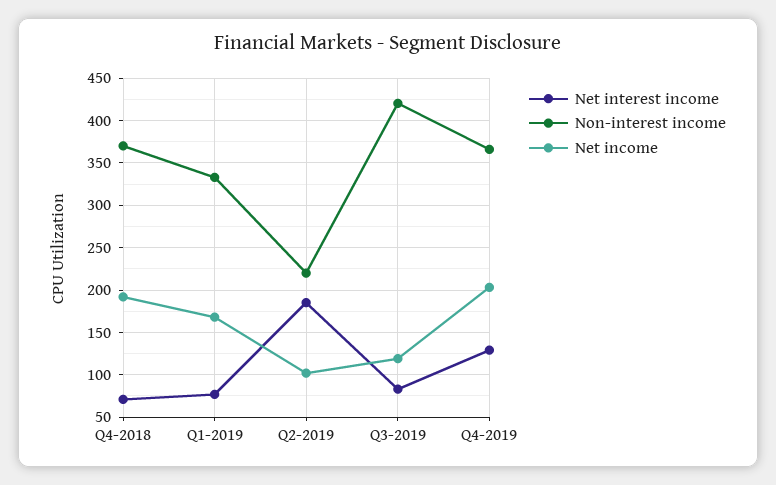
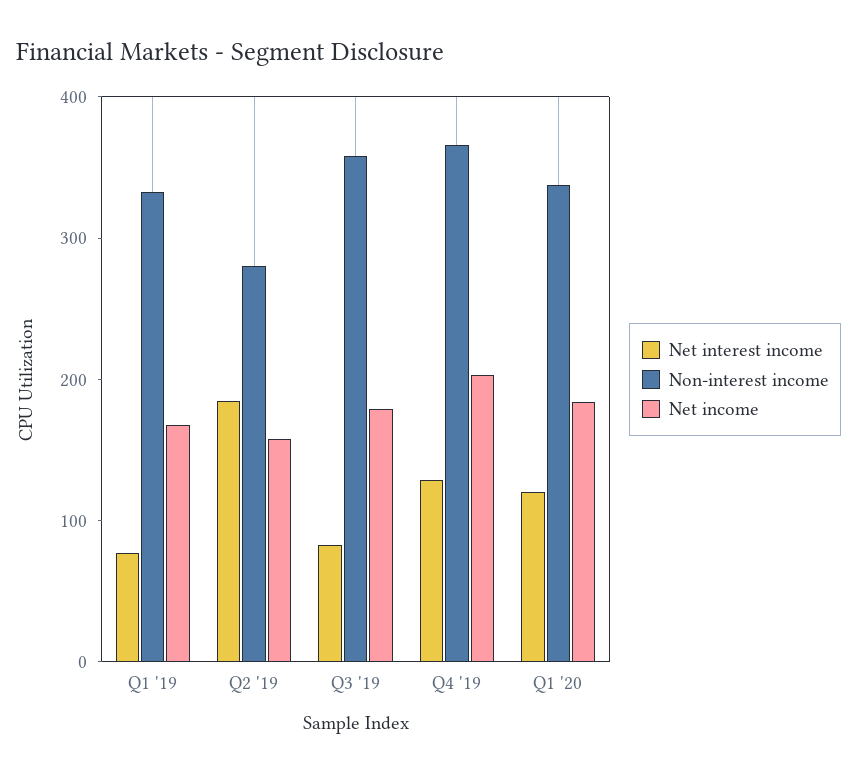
Net interest income, Q4-2018: 70 -> none
Non-interest income, Q4-2018: 370 -> none
Net income, Q4-2018: 190 -> none
Non-interest income, Q2-2019: 220 -> 280
Net income, Q2-2019: 100 -> 160
Non-interest income, Q3-2019: 420 -> 360
Net income, Q3-2019: 120 -> 180
Net interest income, Q1 '20: none -> 120
Non-interest income, Q1 '20: none -> 340
Net income, Q1 '20: none -> 180

